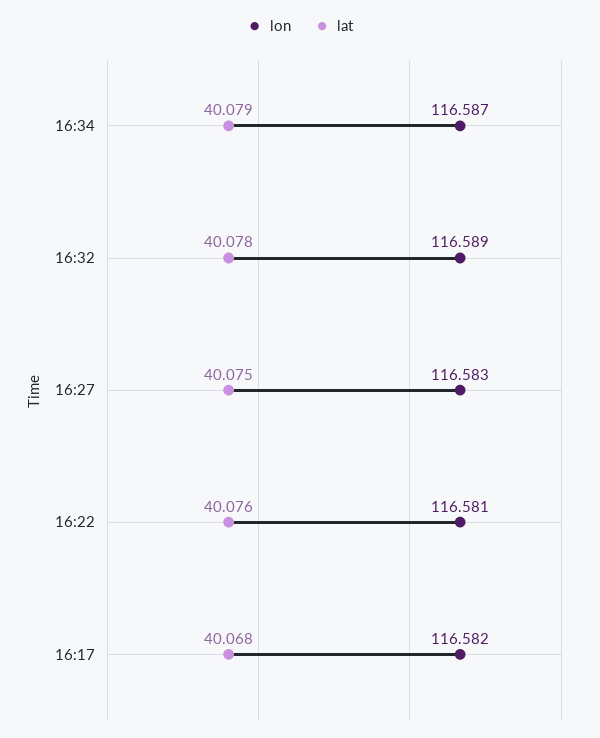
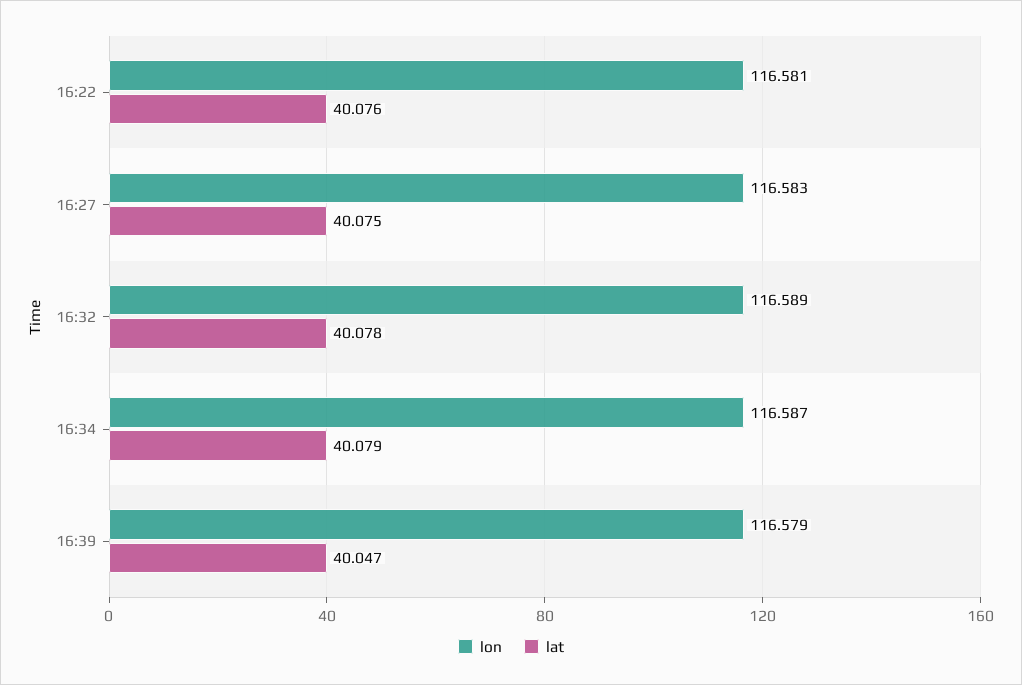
lon, 16:17: 116.582 -> none
lat, 16:17: 40.068 -> none
lon, 16:39: none -> 116.579
lat, 16:39: none -> 40.047

